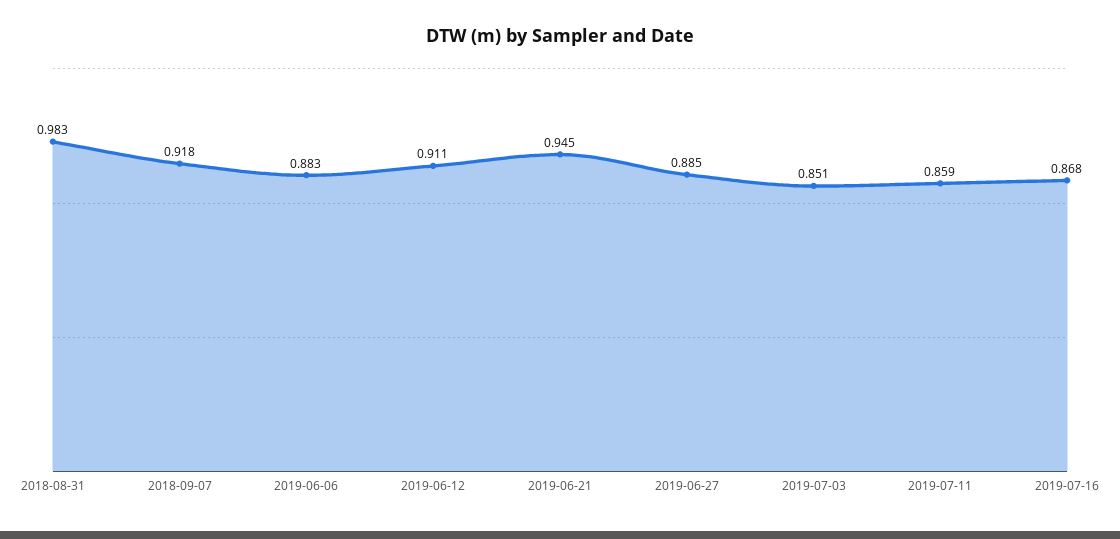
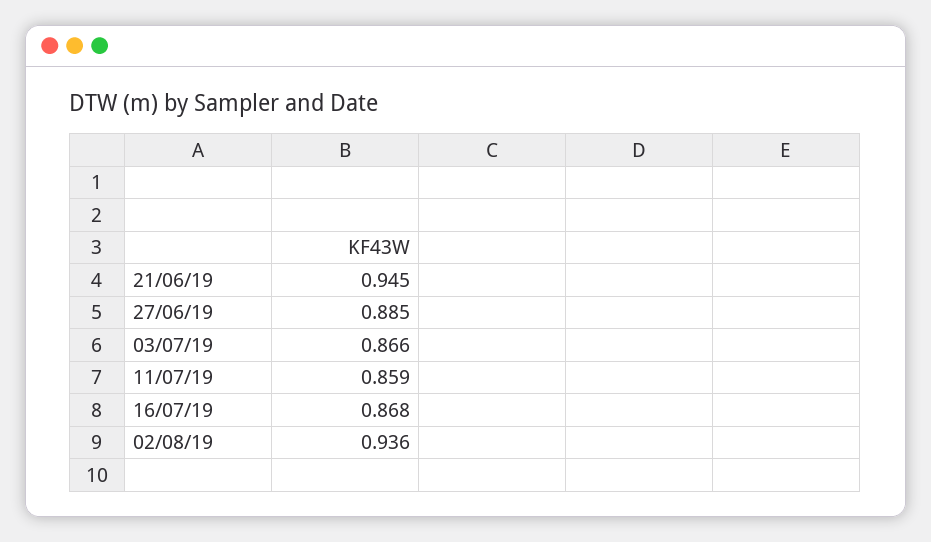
2018-08-31: 0.983 -> none
2018-09-07: 0.918 -> none
2019-06-06: 0.883 -> none
2019-06-12: 0.911 -> none
2019-07-03: 0.851 -> 0.866
02/08/19: none -> 0.936

